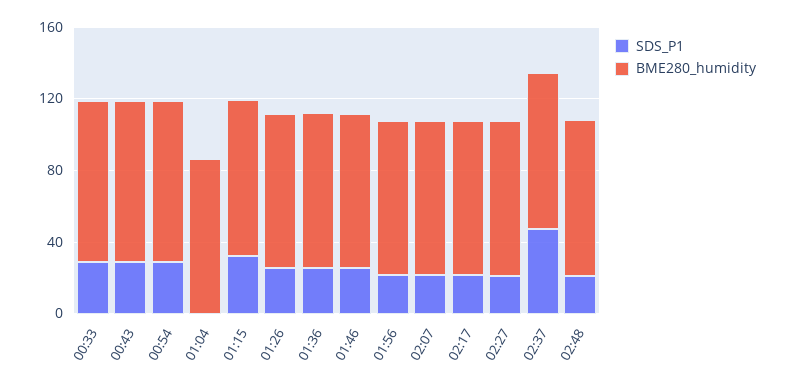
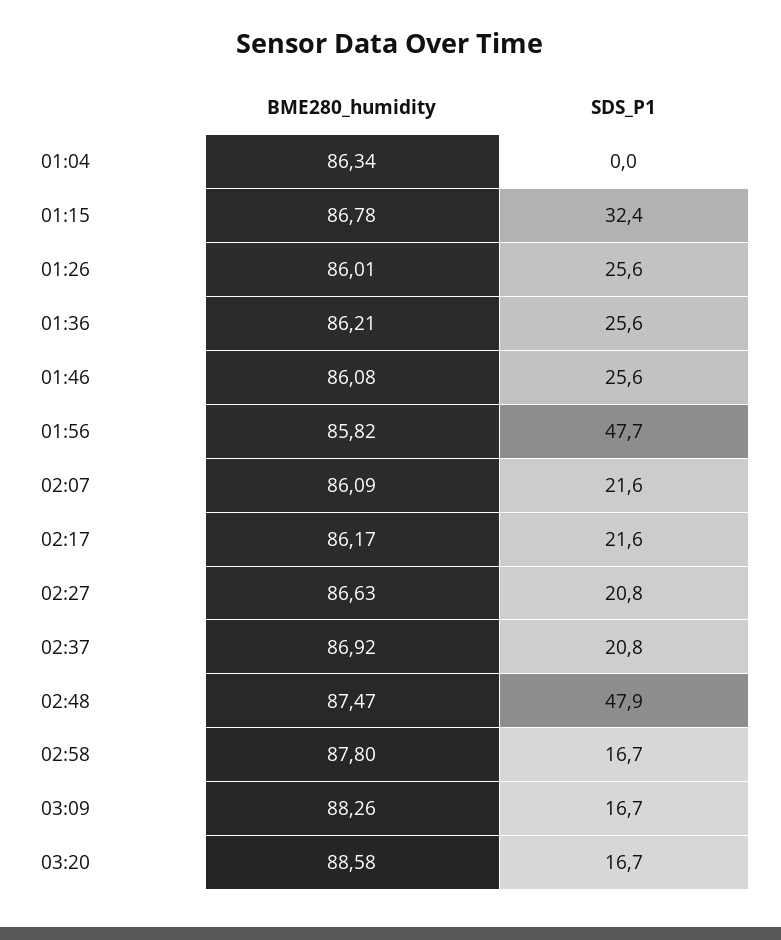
SDS_P1, 00:33: 30 -> none
BME280_humidity, 00:33: 90 -> none
SDS_P1, 00:43: 30 -> none
BME280_humidity, 00:43: 90 -> none
SDS_P1, 00:54: 30 -> none
BME280_humidity, 00:54: 90 -> none
SDS_P1, 01:56: 20 -> 47.7
SDS_P1, 02:37: 50 -> 20.8
SDS_P1, 02:48: 20 -> 47.9
BME280_humidity, 02:58: none -> 87.8
SDS_P1, 02:58: none -> 16.7
BME280_humidity, 03:09: none -> 88.26
SDS_P1, 03:09: none -> 16.7
BME280_humidity, 03:20: none -> 88.58
SDS_P1, 03:20: none -> 16.7

